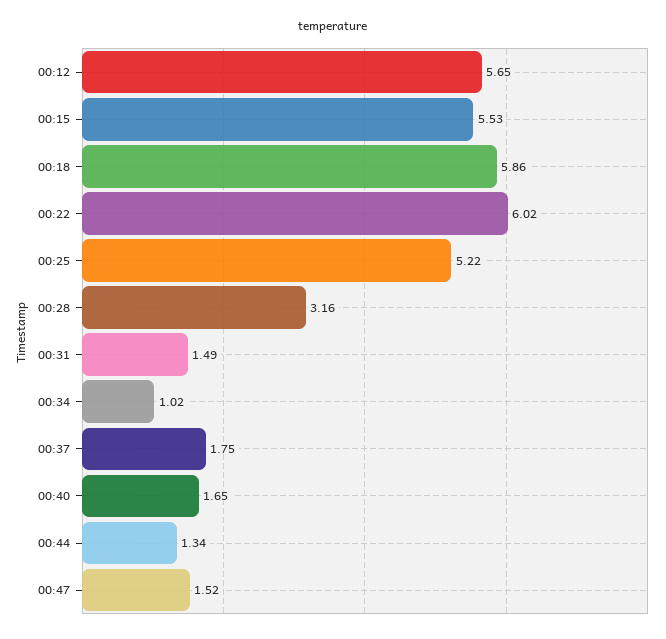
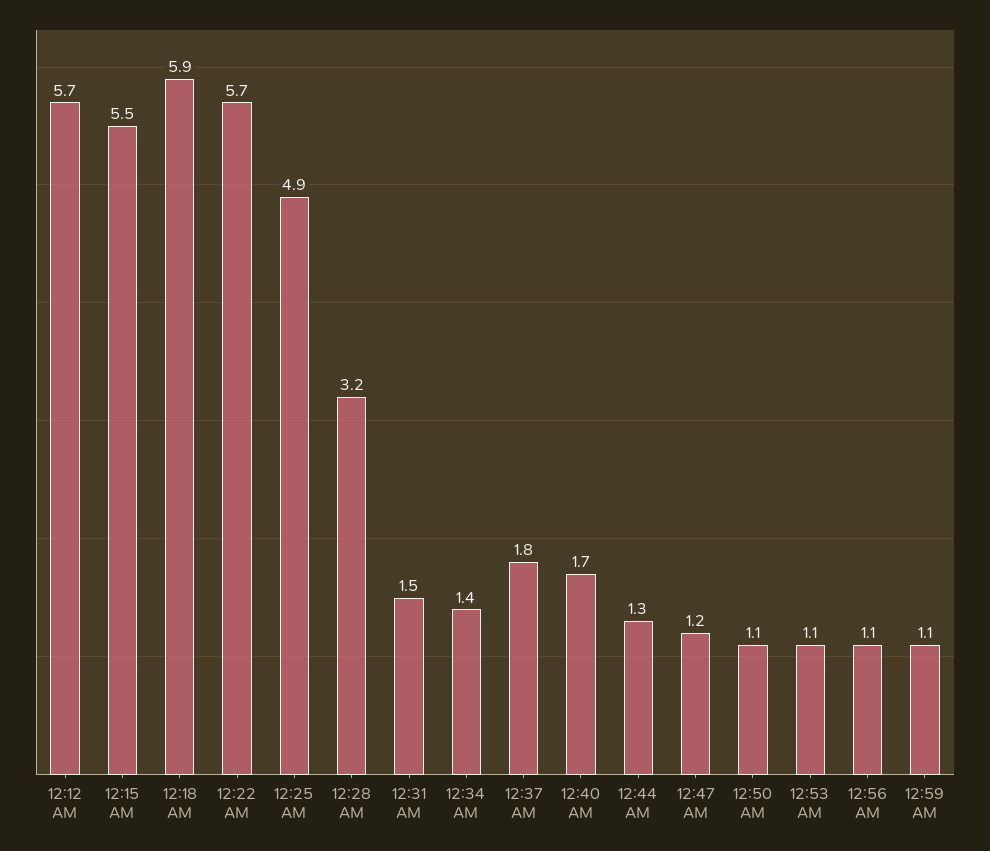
00:22: 6.02 -> 5.7
00:25: 5.22 -> 4.9
00:34: 1.02 -> 1.4
00:47: 1.52 -> 1.2
12:50 AM: none -> 1.1
12:53 AM: none -> 1.1
12:56 AM: none -> 1.1
12:59 AM: none -> 1.1

